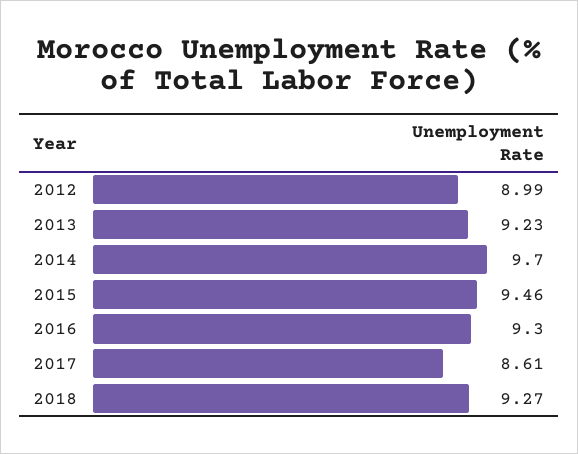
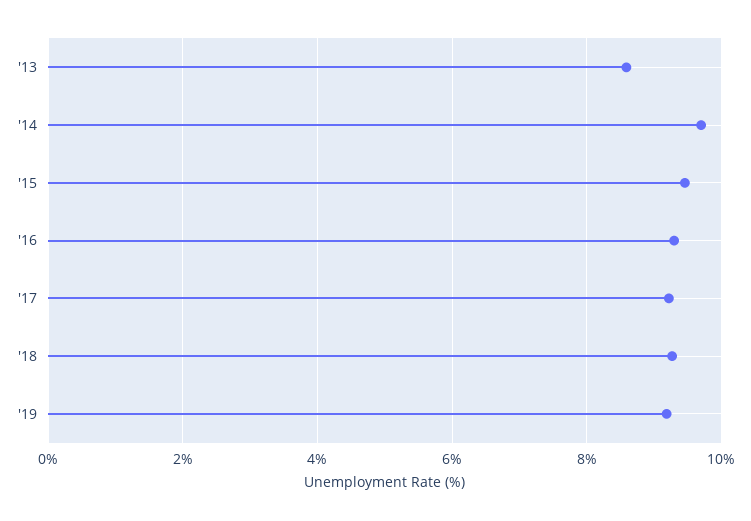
2012: 8.99 -> none
2013: 9.23 -> 8.6
2017: 8.61 -> 9.2
'19: none -> 9.2

